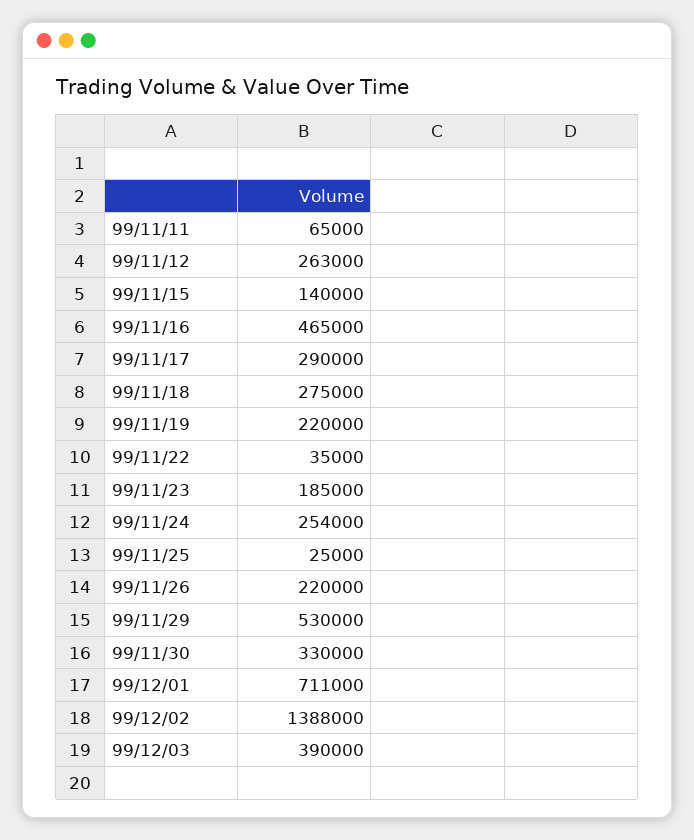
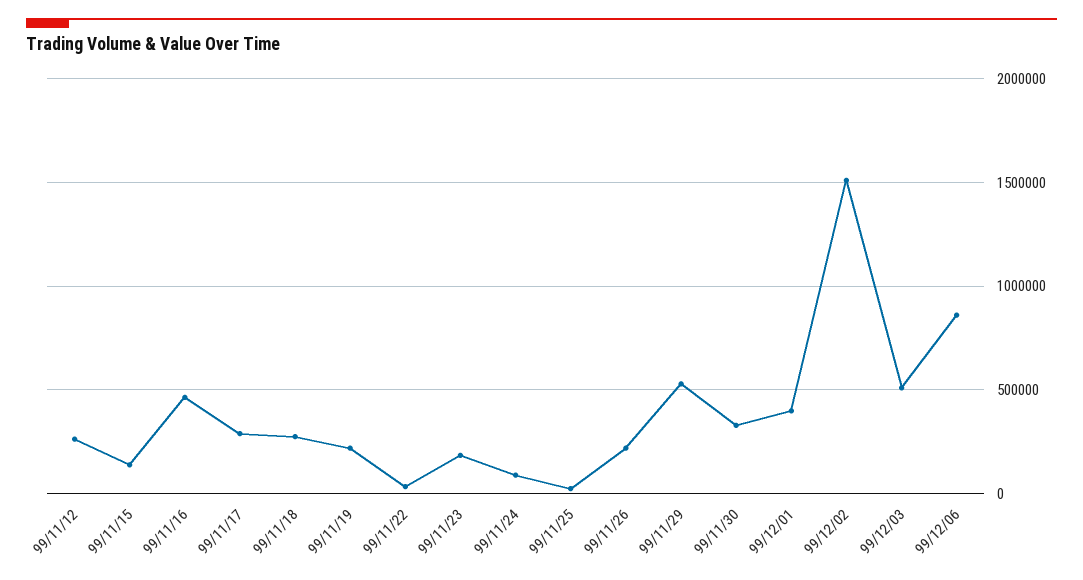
99/11/11: 65000 -> none
99/11/24: 254000 -> 100000
99/12/01: 711000 -> 400000
99/12/02: 1388000 -> 1500000
99/12/03: 390000 -> 500000
99/12/06: none -> 850000

